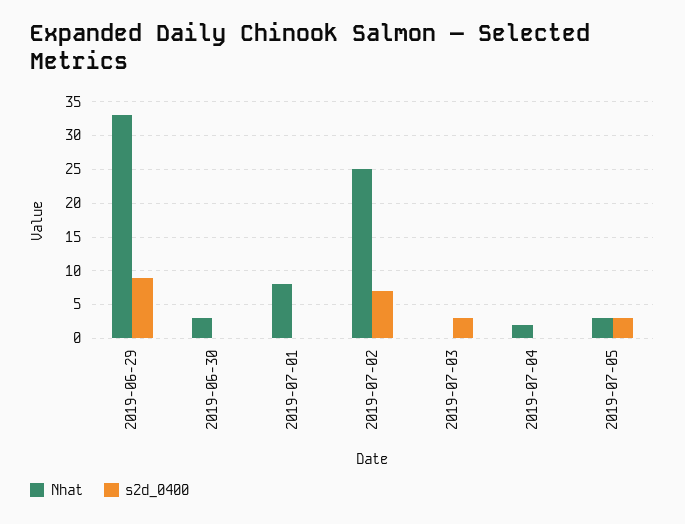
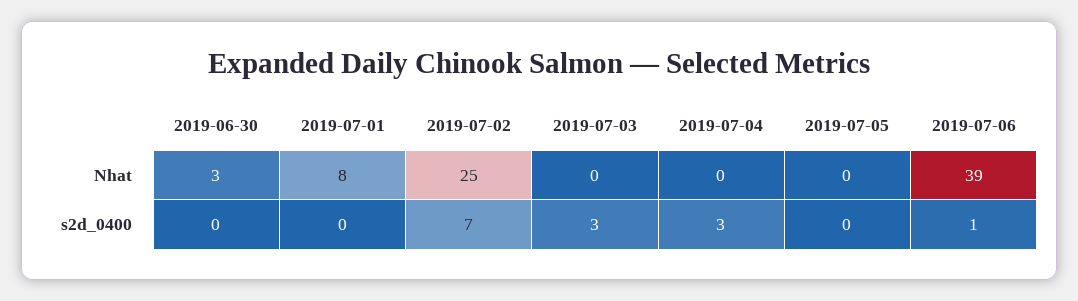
Nhat, 2019-06-29: 33 -> none
s2d_0400, 2019-06-29: 9 -> none
Nhat, 2019-07-04: 2 -> 0
s2d_0400, 2019-07-04: 0 -> 3
Nhat, 2019-07-05: 3 -> 0
s2d_0400, 2019-07-05: 3 -> 0
Nhat, 2019-07-06: none -> 39
s2d_0400, 2019-07-06: none -> 1

